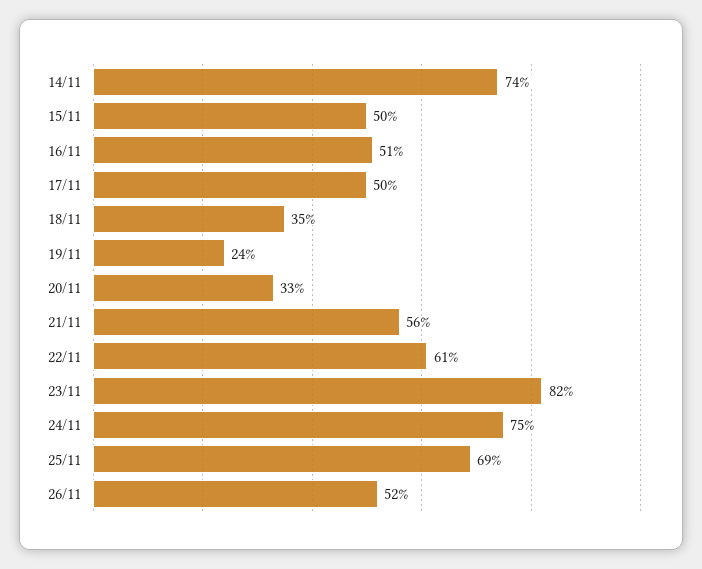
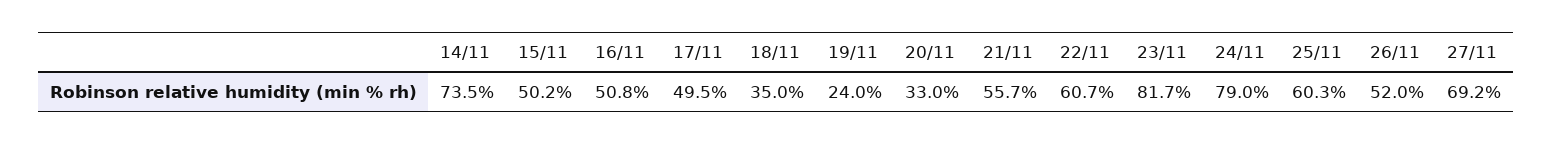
24/11: 75 -> 79
25/11: 69 -> 60.3
27/11: none -> 69.2

